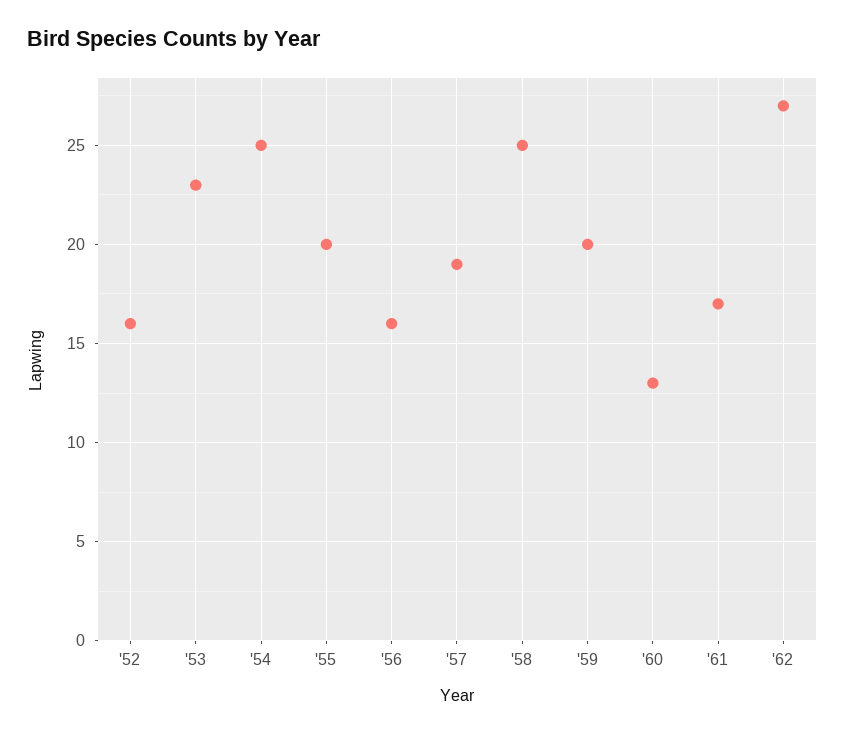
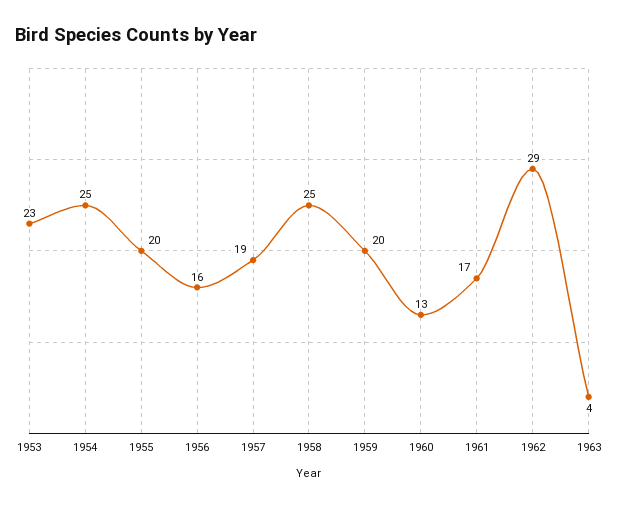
'52: 16 -> none
'62: 27 -> 29
1963: none -> 4

